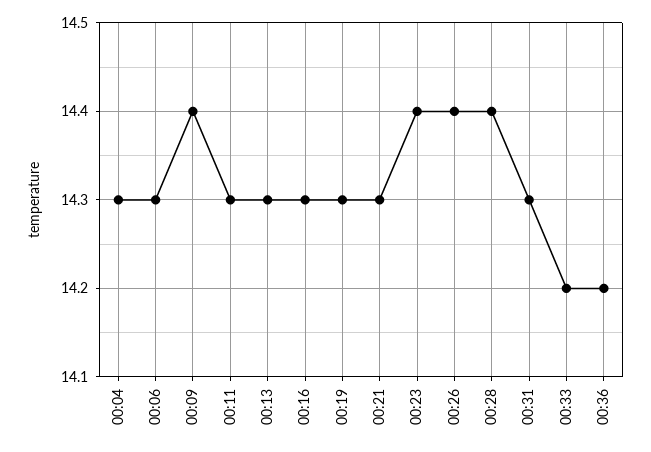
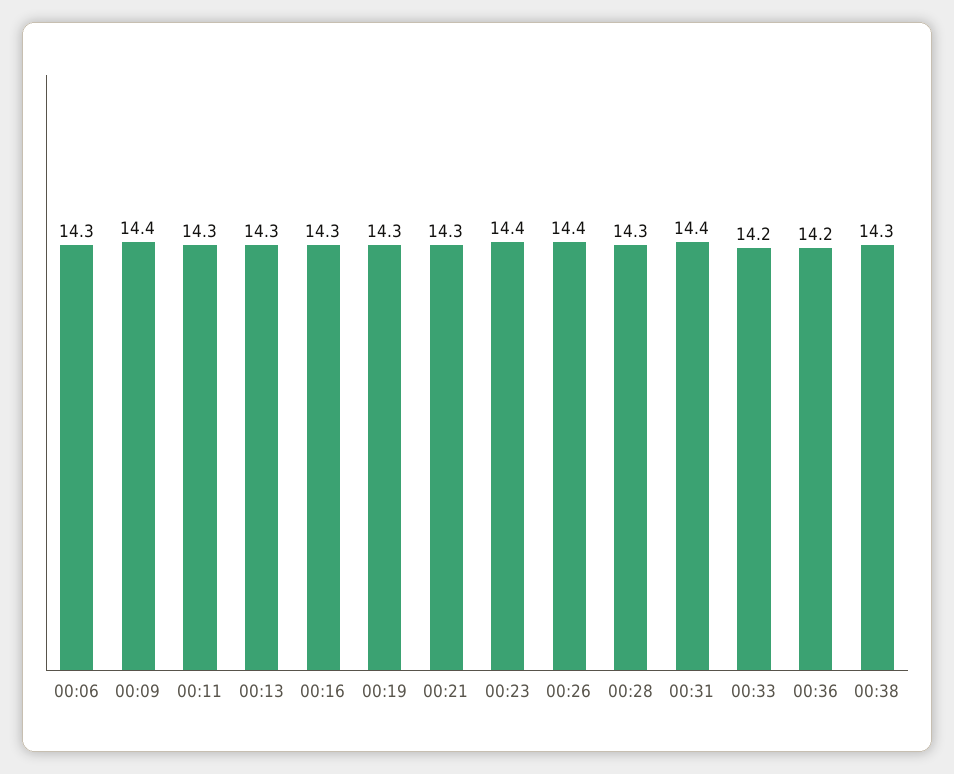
00:04: 14.3 -> none
00:28: 14.4 -> 14.3
00:31: 14.3 -> 14.4
00:38: none -> 14.3

